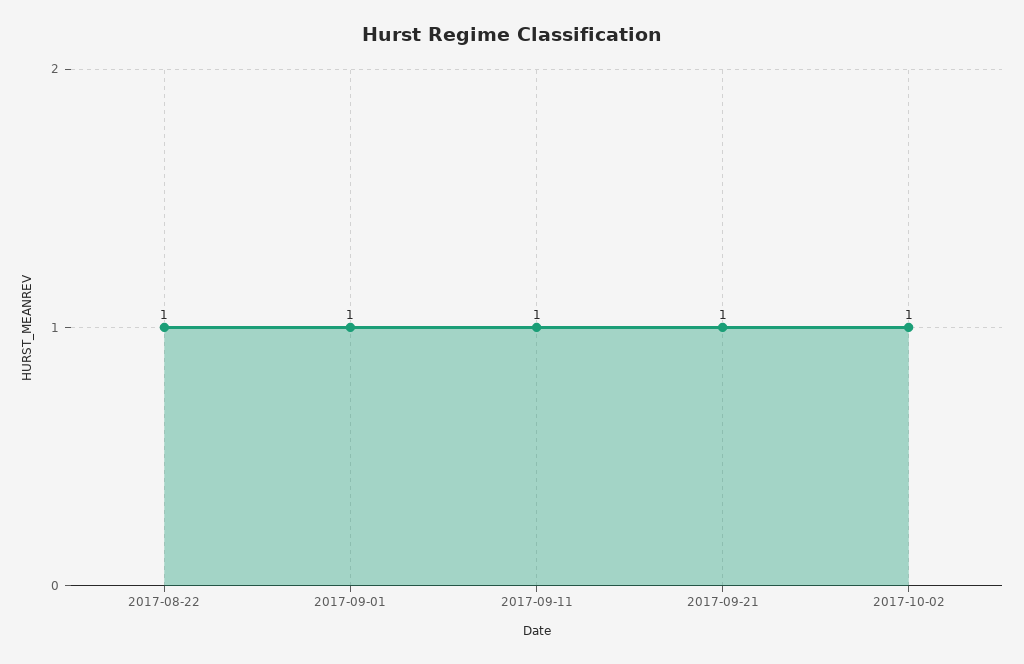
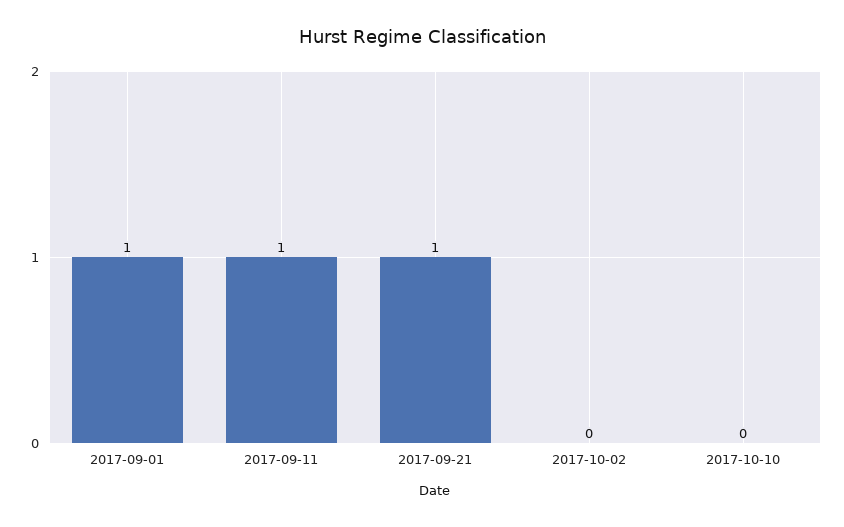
2017-08-22: 1 -> none
2017-10-02: 1 -> 0
2017-10-10: none -> 0

